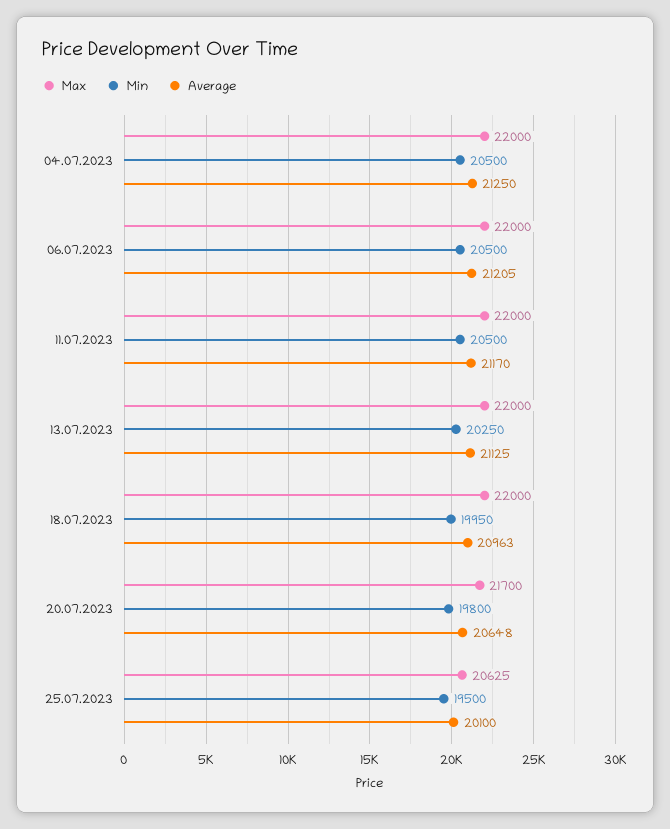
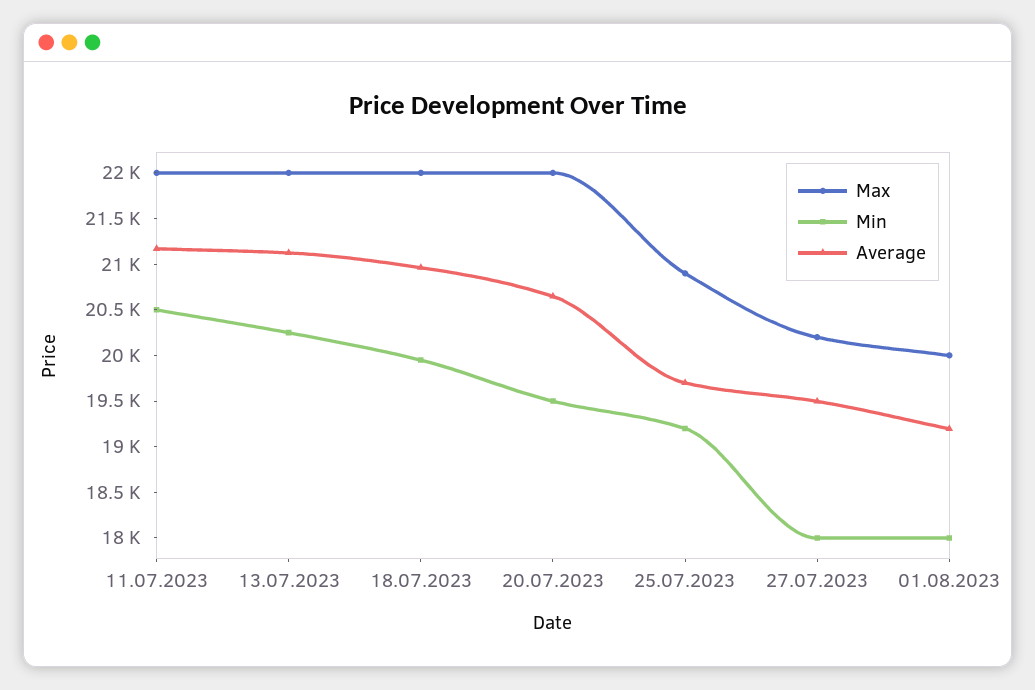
Max, 04.07.2023: 22000 -> none
Min, 04.07.2023: 20500 -> none
Average, 04.07.2023: 21250 -> none
Max, 06.07.2023: 22000 -> none
Min, 06.07.2023: 20500 -> none
Average, 06.07.2023: 21205 -> none
Max, 20.07.2023: 21700 -> 22000
Min, 20.07.2023: 19800 -> 19500
Max, 25.07.2023: 20625 -> 20900
Min, 25.07.2023: 19500 -> 19200
Average, 25.07.2023: 20100 -> 19700
Max, 27.07.2023: none -> 20200
Min, 27.07.2023: none -> 18000
Average, 27.07.2023: none -> 19500
Max, 01.08.2023: none -> 20000
Min, 01.08.2023: none -> 18000
Average, 01.08.2023: none -> 19200

